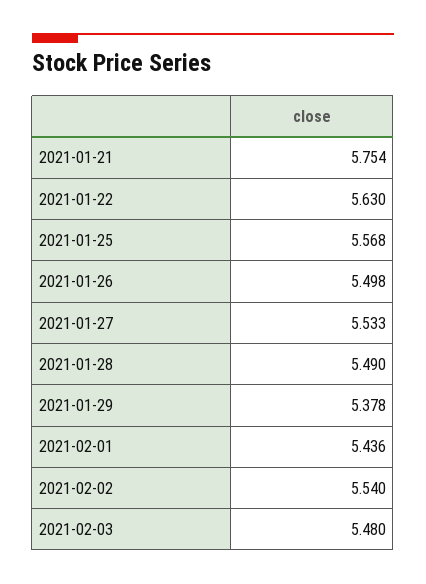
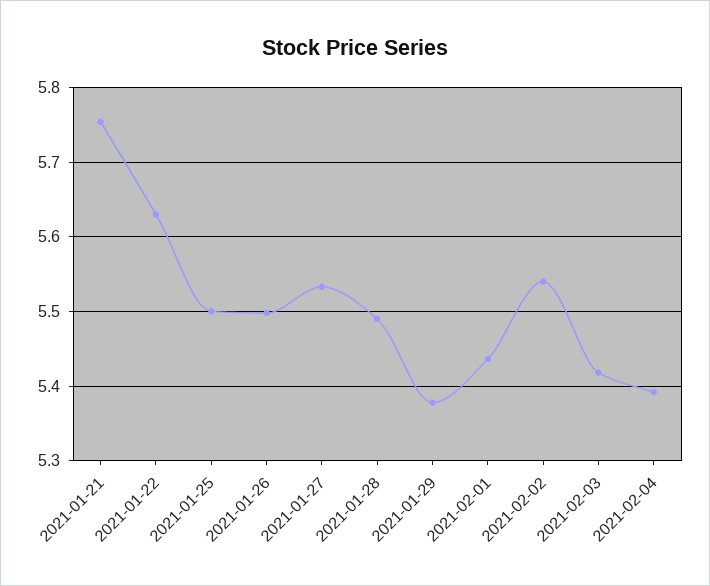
2021-01-25: 5.568 -> 5.5
2021-02-03: 5.48 -> 5.42
2021-02-04: none -> 5.39

